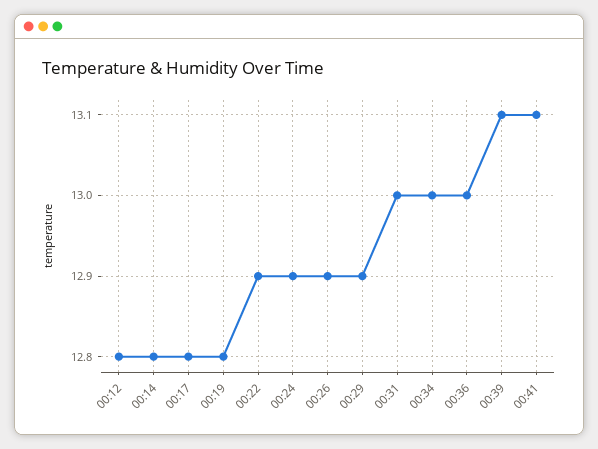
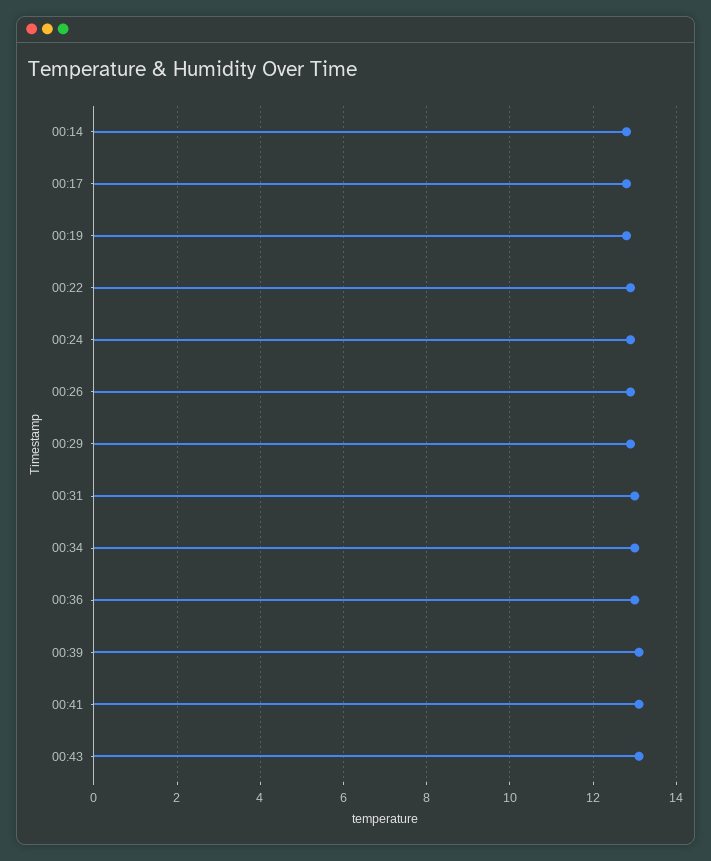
00:12: 12.8 -> none
00:43: none -> 13

